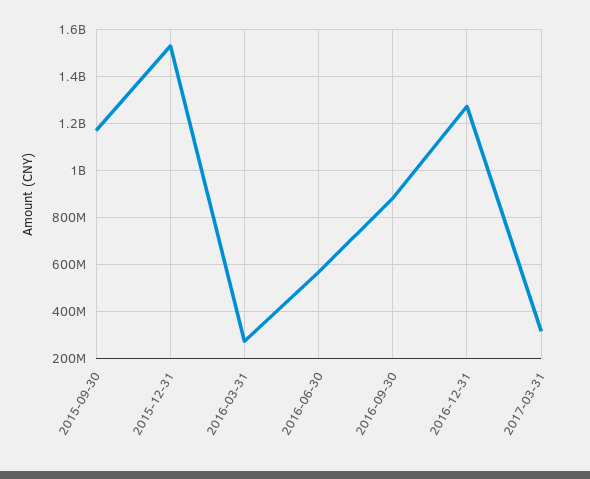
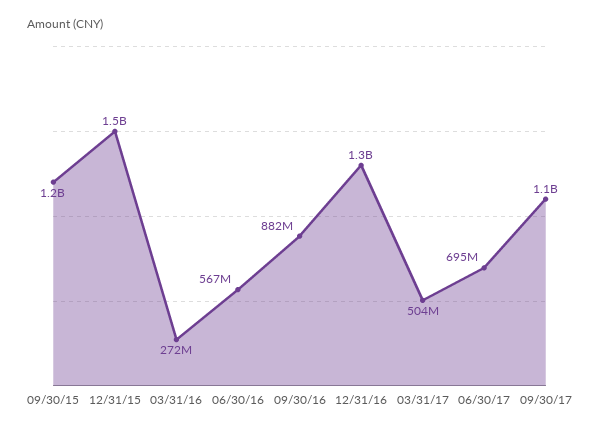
2017-03-31: 300000000 -> 504000000
06/30/17: none -> 695000000
09/30/17: none -> 1100000000

